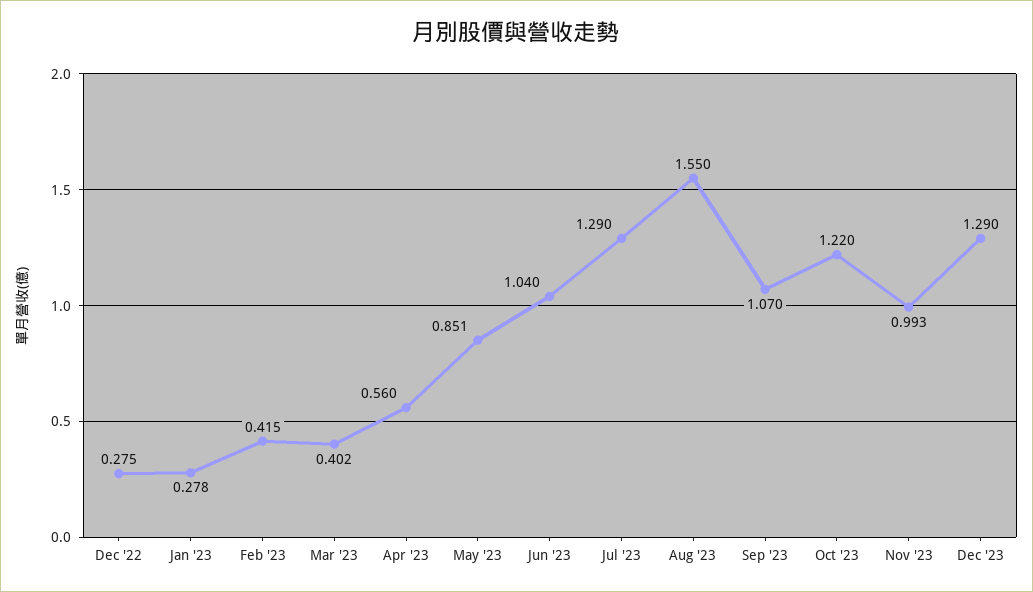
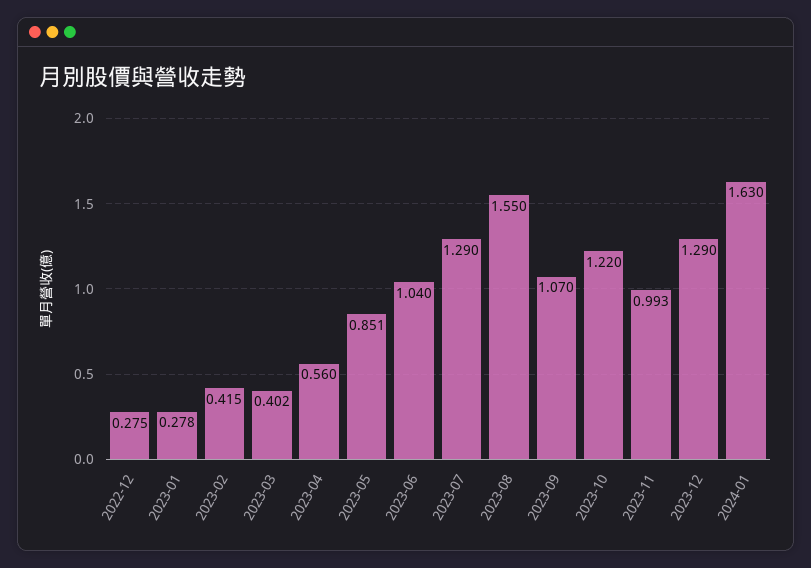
2024-01: none -> 1.63

